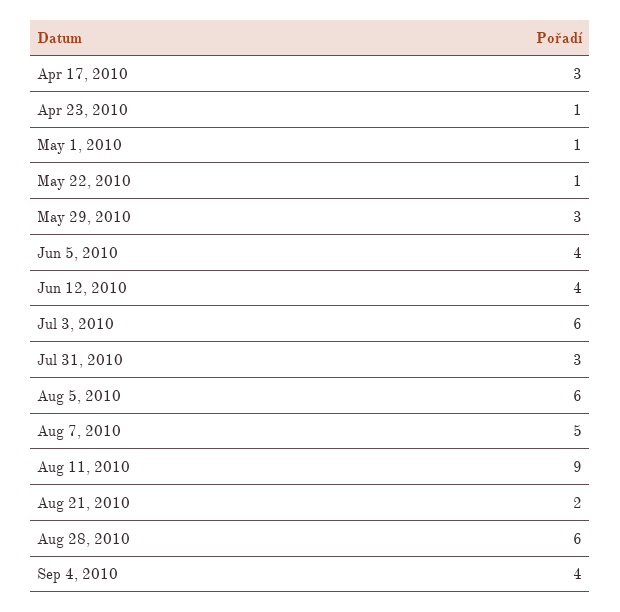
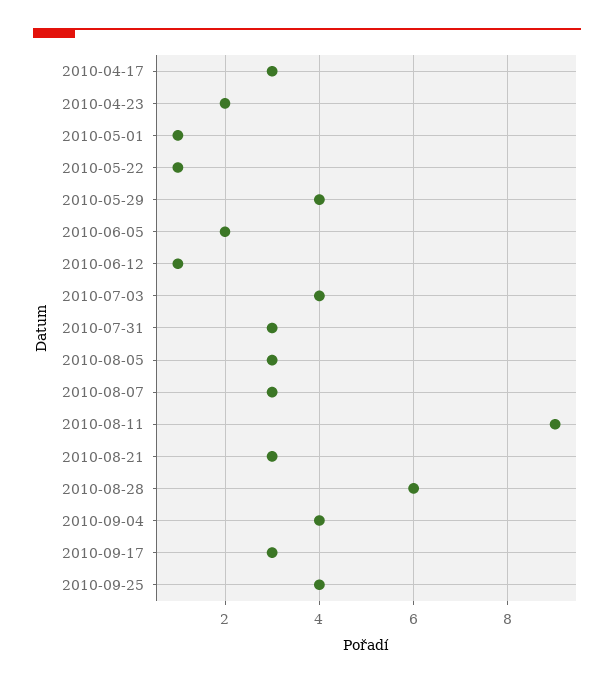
Apr 23, 2010: 1 -> 2
May 29, 2010: 3 -> 4
Jun 5, 2010: 4 -> 2
Jun 12, 2010: 4 -> 1
Jul 3, 2010: 6 -> 4
Aug 5, 2010: 6 -> 3
Aug 7, 2010: 5 -> 3
Aug 21, 2010: 2 -> 3
2010-09-17: none -> 3
2010-09-25: none -> 4

